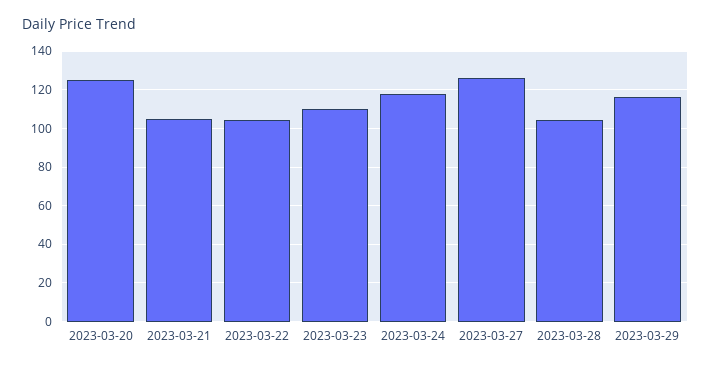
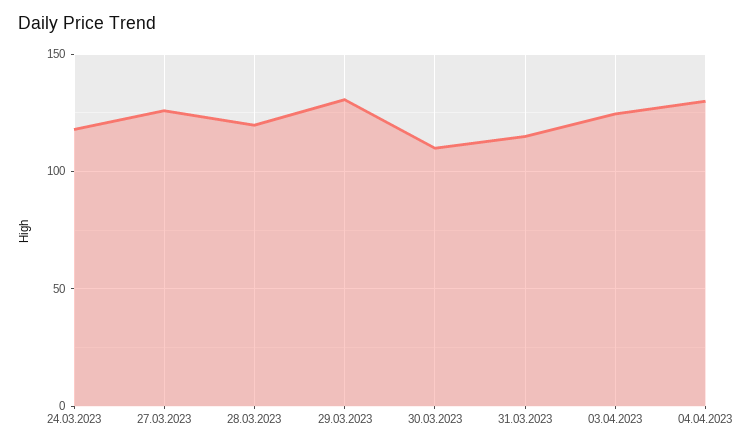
2023-03-20: 125 -> none
2023-03-21: 105 -> none
2023-03-22: 105 -> none
2023-03-23: 110 -> none
2023-03-28: 105 -> 120
2023-03-29: 115 -> 130
30.03.2023: none -> 110
31.03.2023: none -> 115
03.04.2023: none -> 125
04.04.2023: none -> 130

